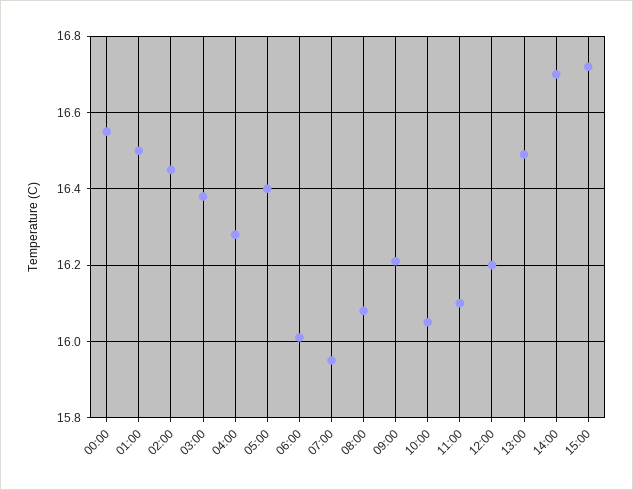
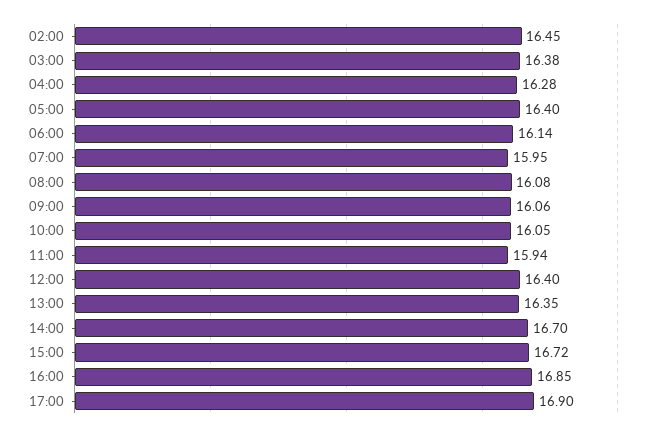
00:00: 16.55 -> none
01:00: 16.5 -> none
06:00: 16 -> 16.14
09:00: 16.2 -> 16.06
11:00: 16.1 -> 15.94
12:00: 16.2 -> 16.4
13:00: 16.5 -> 16.35
16:00: none -> 16.85
17:00: none -> 16.9

